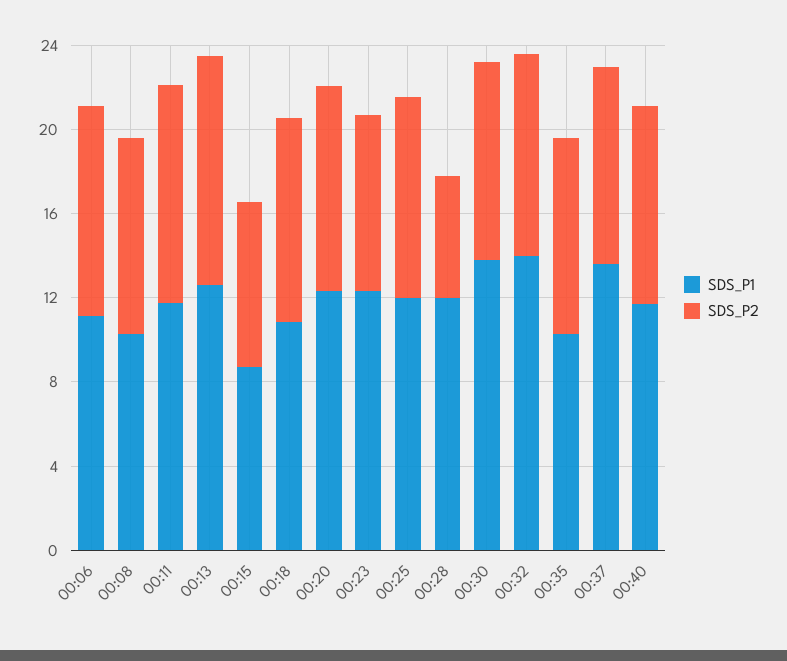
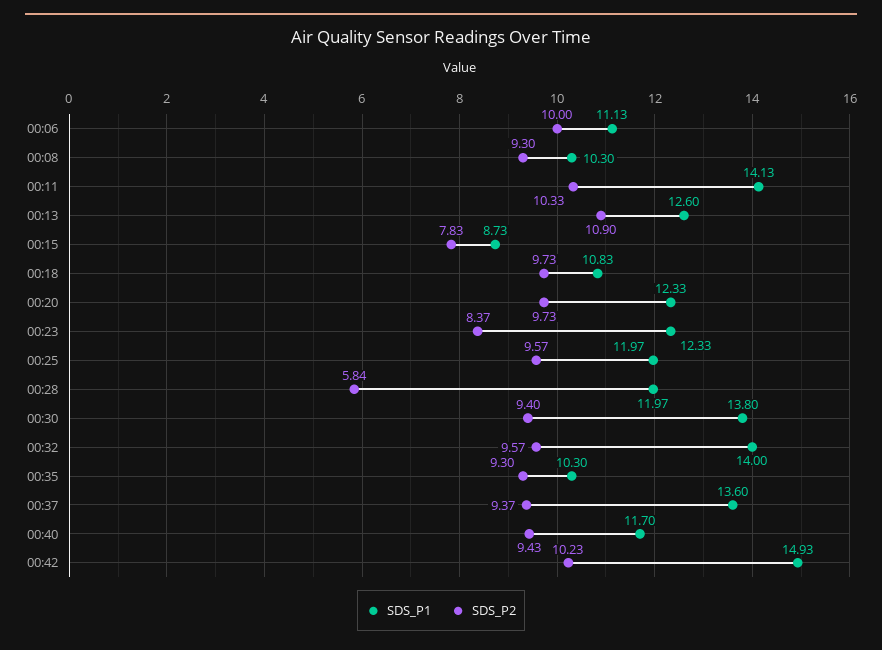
SDS_P1, 00:11: 12 -> 14.13
SDS_P1, 00:42: none -> 14.93
SDS_P2, 00:42: none -> 10.23

